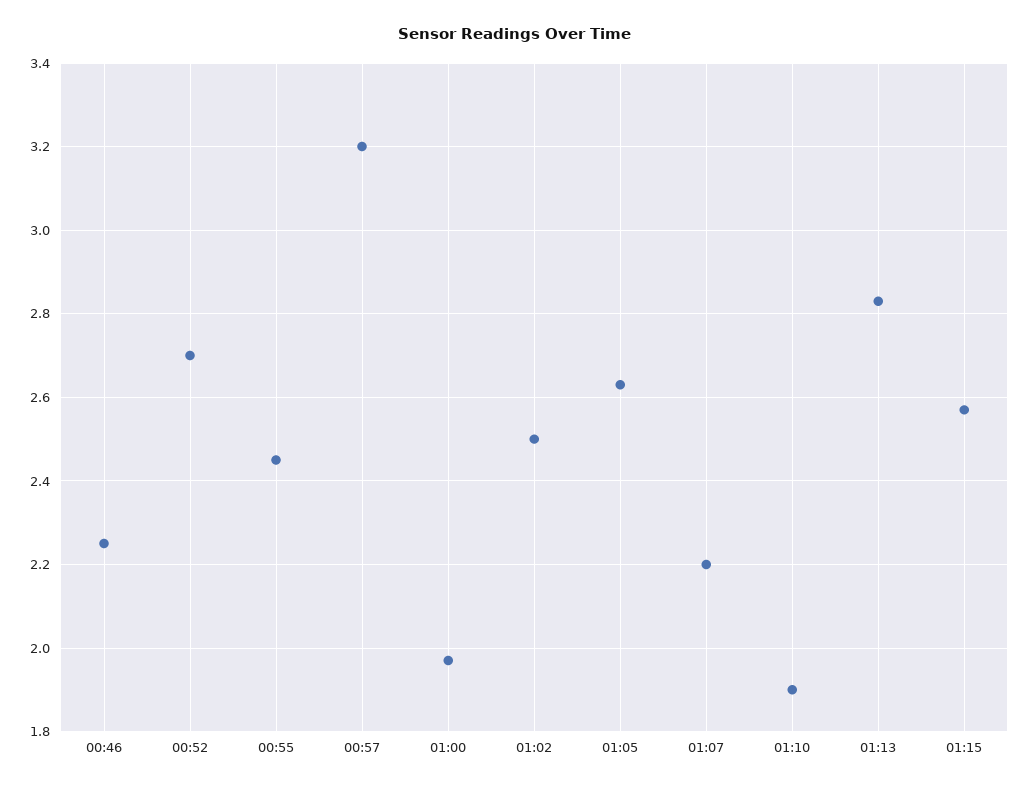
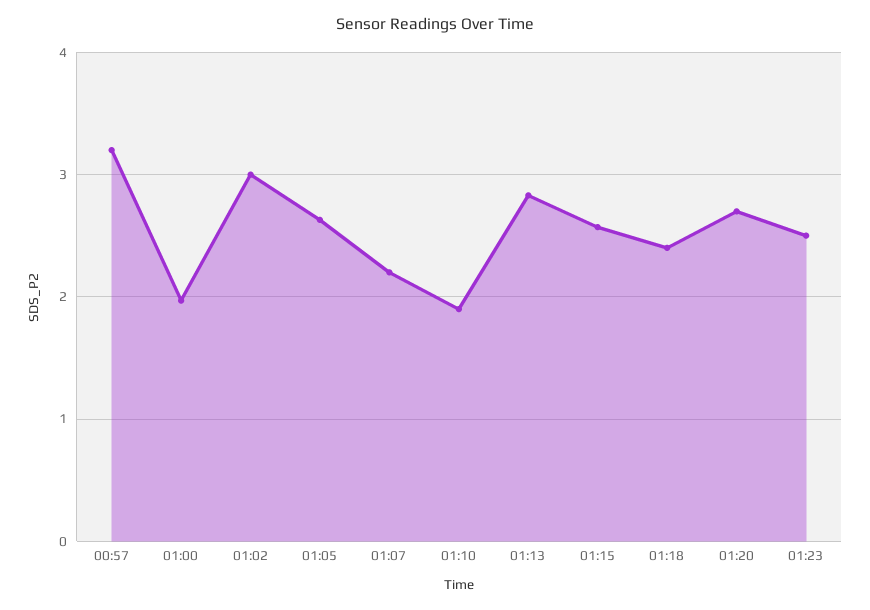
00:46: 2.25 -> none
00:52: 2.7 -> none
00:55: 2.45 -> none
01:02: 2.5 -> 3
01:18: none -> 2.4
01:20: none -> 2.7
01:23: none -> 2.5

